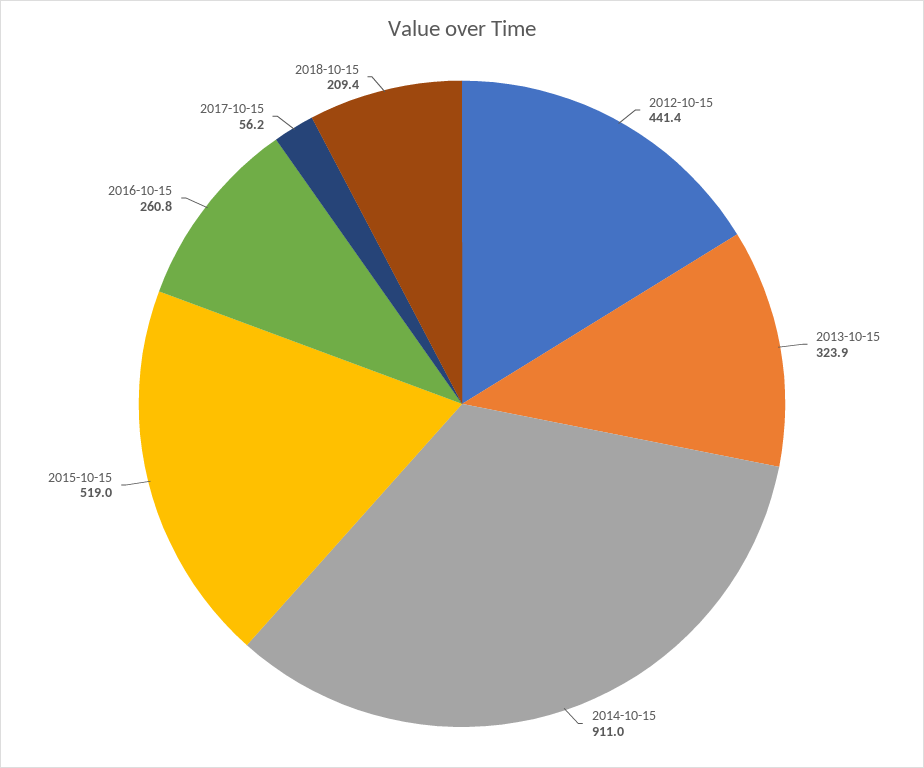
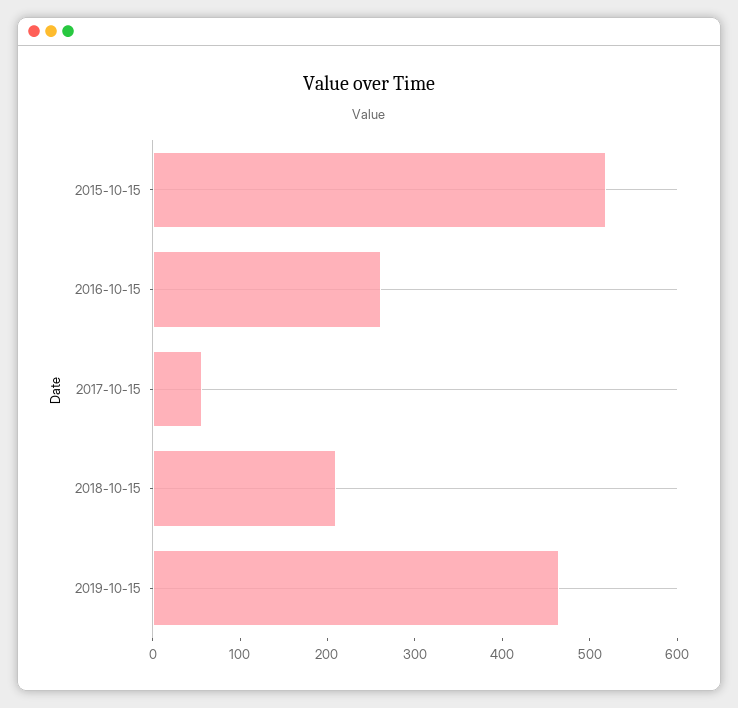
2012-10-15: 441.4 -> none
2013-10-15: 323.9 -> none
2014-10-15: 911 -> none
2019-10-15: none -> 460

